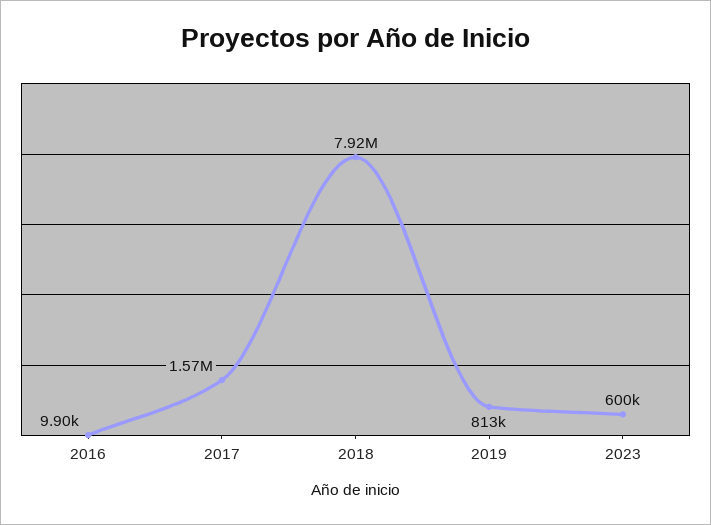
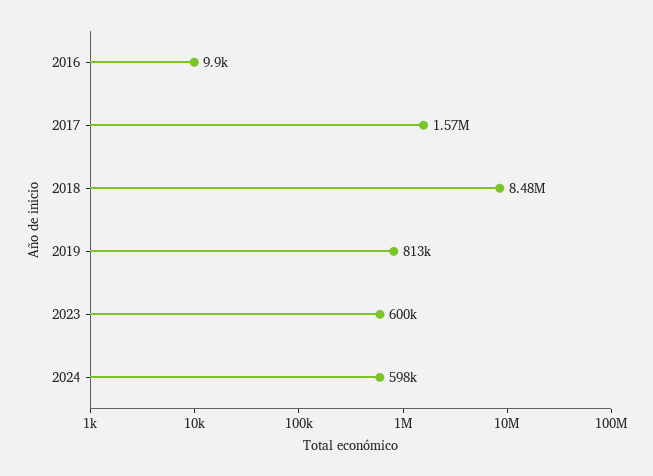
2018: 7920000 -> 8480000
2024: none -> 598000

